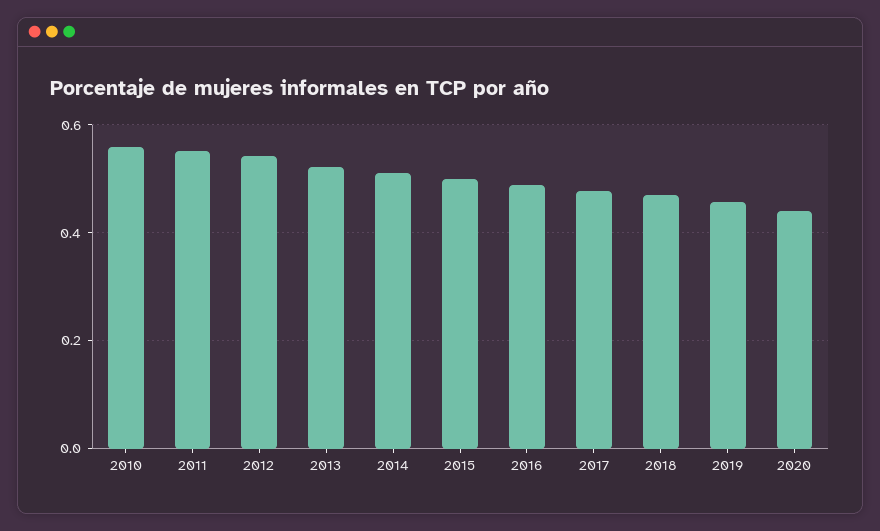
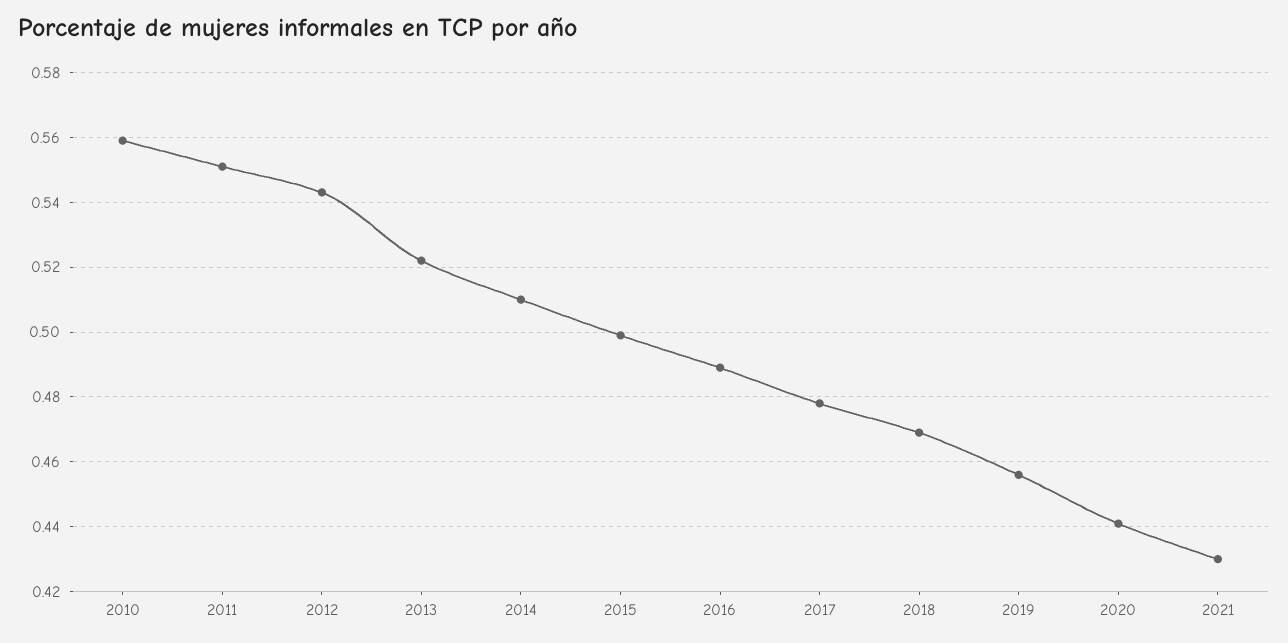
2021: none -> 0.43

